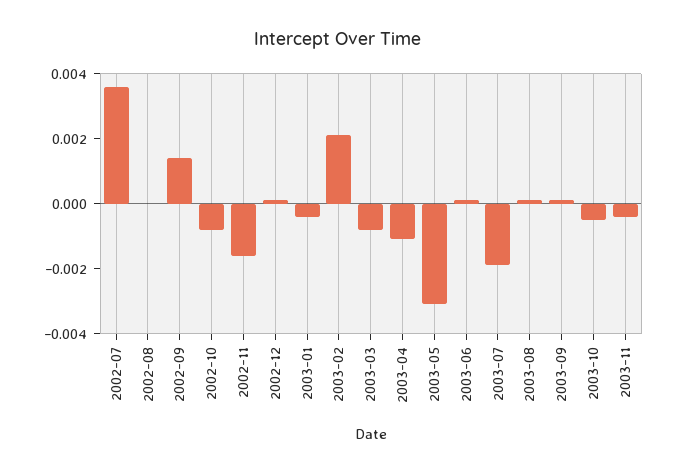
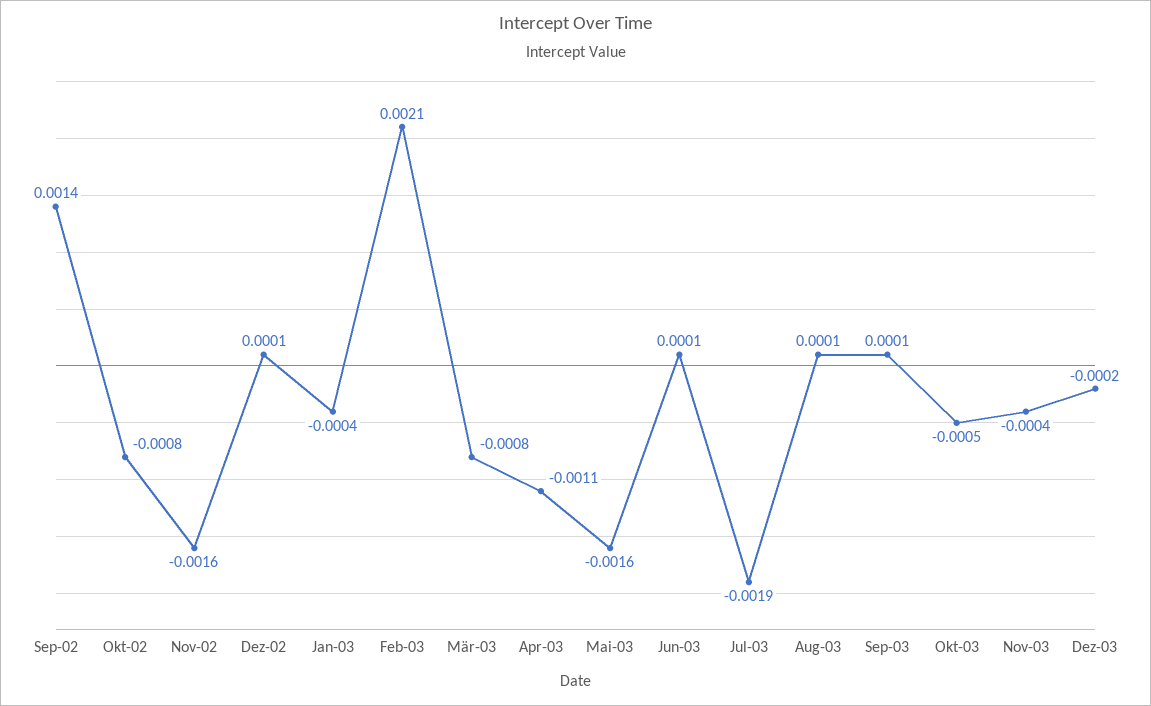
2002-07: 0.0035 -> none
2002-08: 0 -> none
2003-05: -0.003 -> -0.0016
Dez-03: none -> -0.0002

